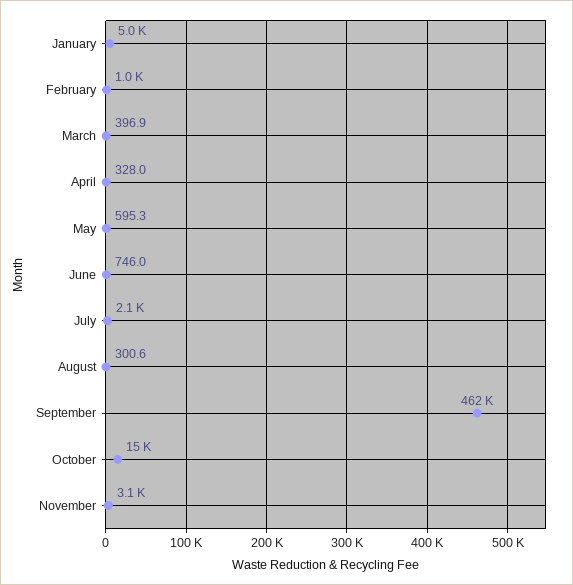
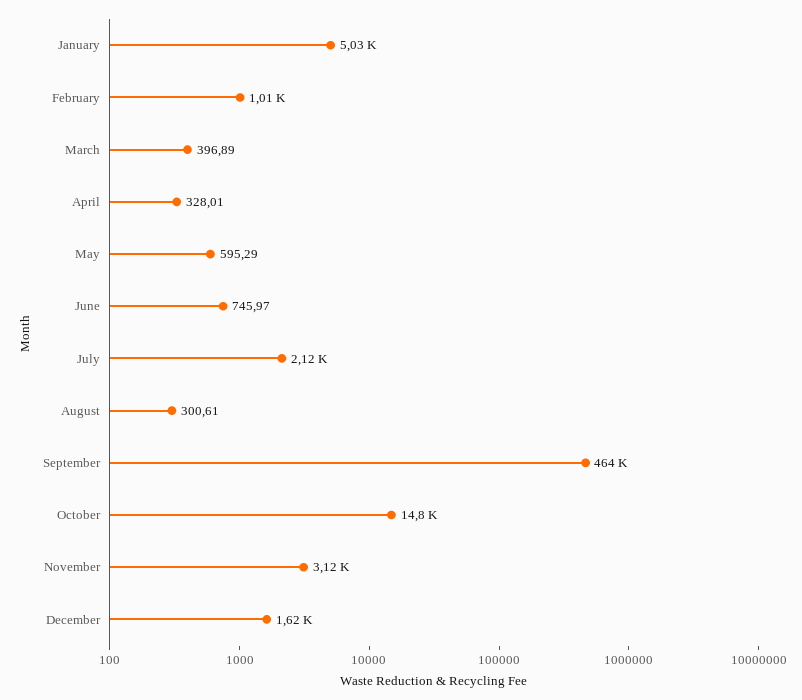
September: 462000 -> 464000
December: none -> 1620

